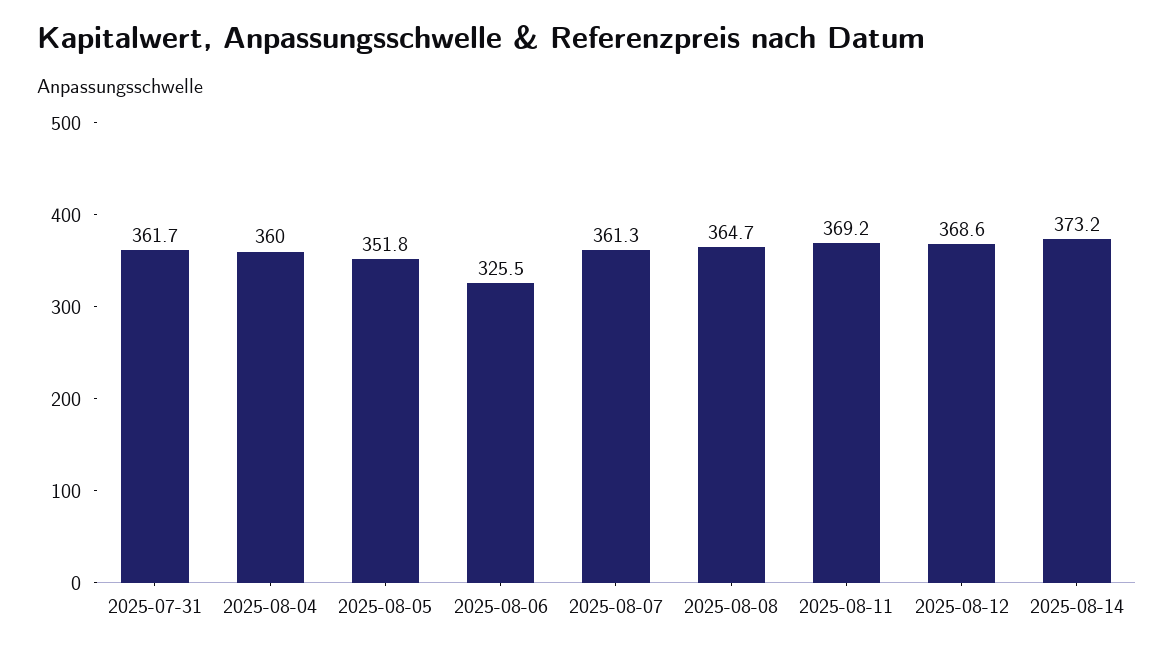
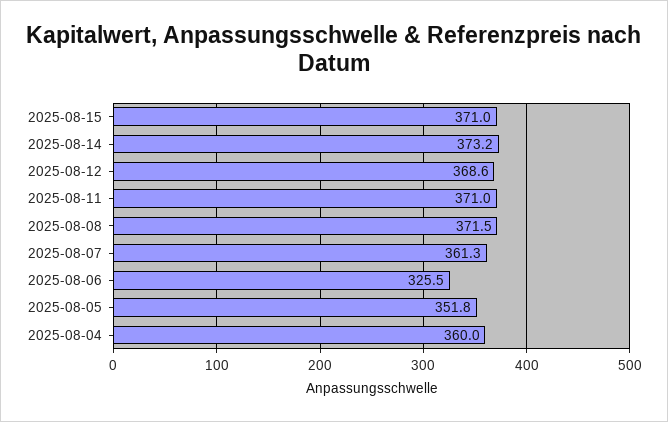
2025-07-31: 361.7 -> none
2025-08-08: 364.7 -> 371.5
2025-08-11: 369.2 -> 371
2025-08-15: none -> 371

